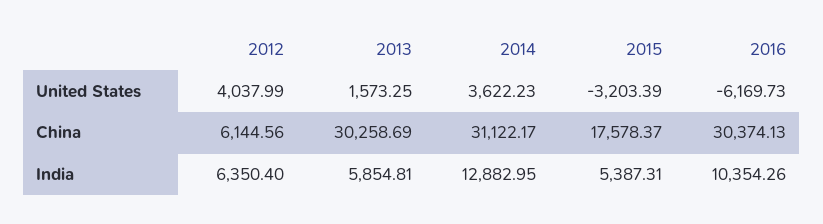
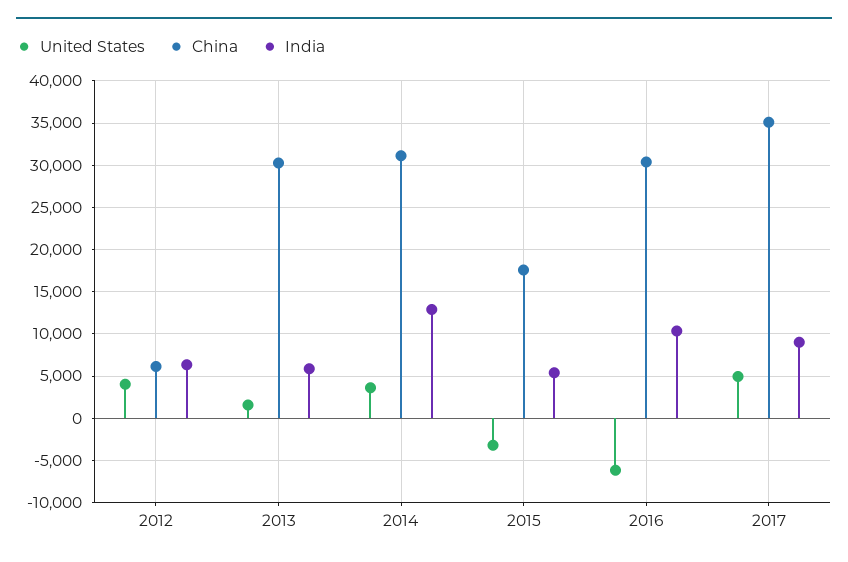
United States, 2017: none -> 5000
China, 2017: none -> 35000
India, 2017: none -> 9000

